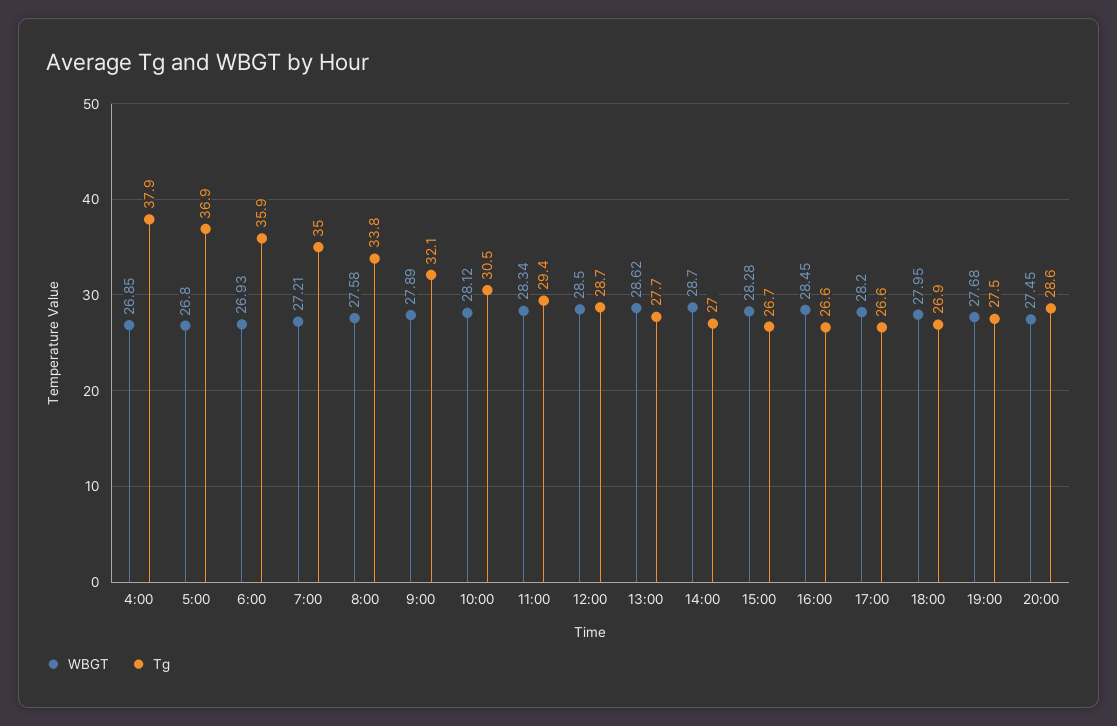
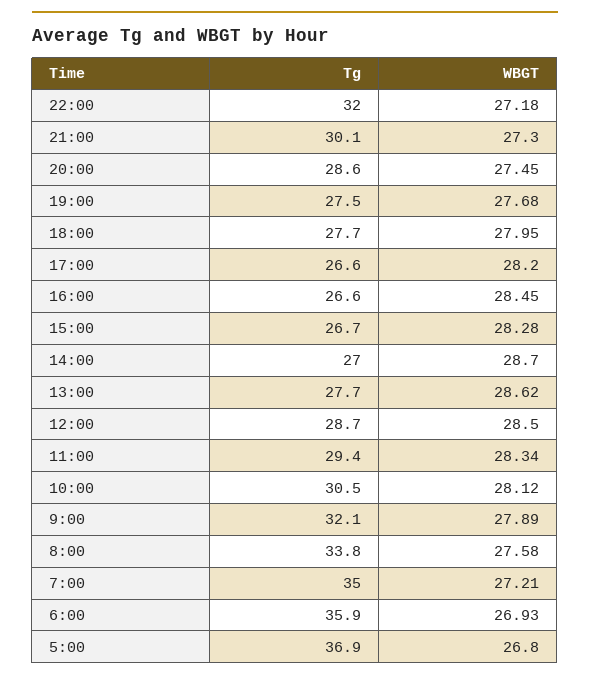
WBGT, 4:00: 26.85 -> none
Tg, 4:00: 37.9 -> none
Tg, 18:00: 26.9 -> 27.7
Tg, 22:00: none -> 32
WBGT, 22:00: none -> 27.18
Tg, 21:00: none -> 30.1
WBGT, 21:00: none -> 27.3

